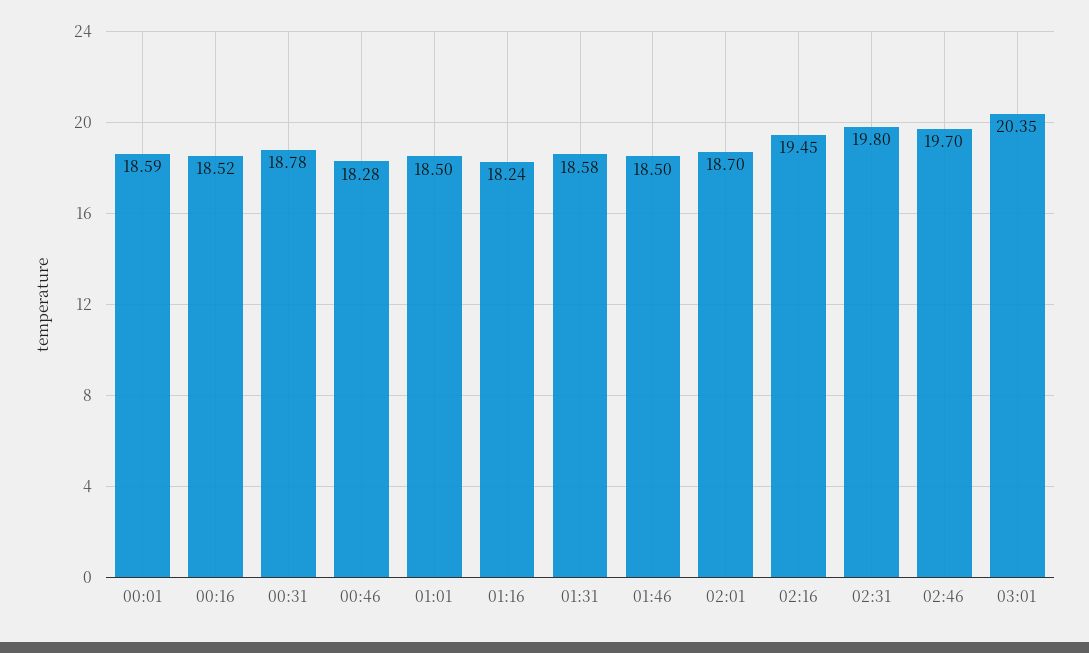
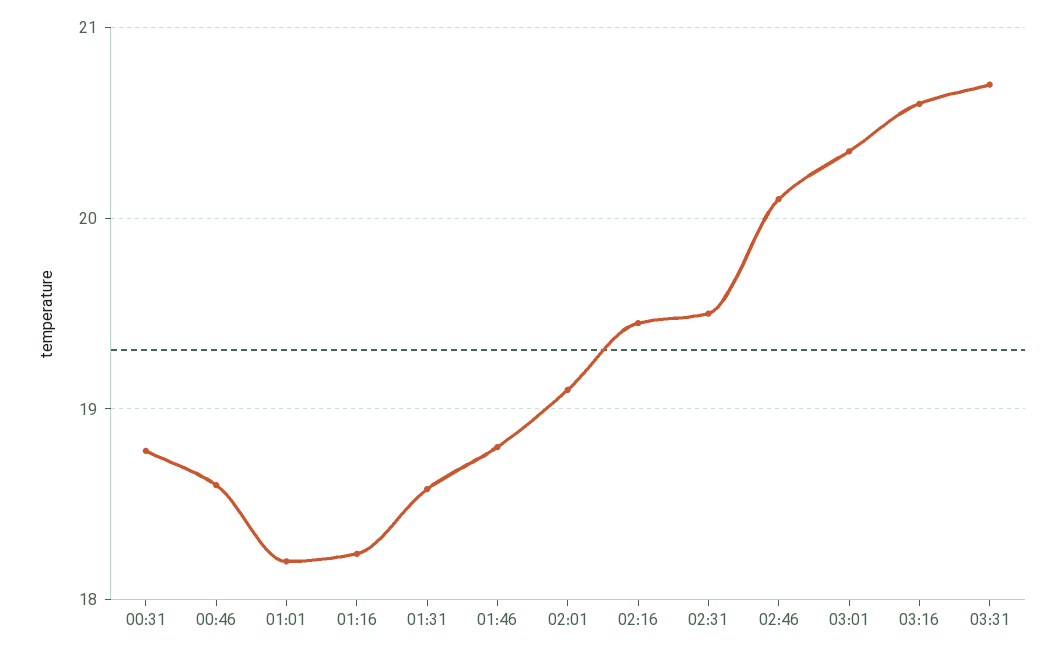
00:01: 18.59 -> none
00:16: 18.52 -> none
00:46: 18.28 -> 18.6
01:01: 18.5 -> 18.2
01:46: 18.5 -> 18.8
02:01: 18.7 -> 19.1
02:31: 19.8 -> 19.5
02:46: 19.7 -> 20.1
03:16: none -> 20.6
03:31: none -> 20.7

